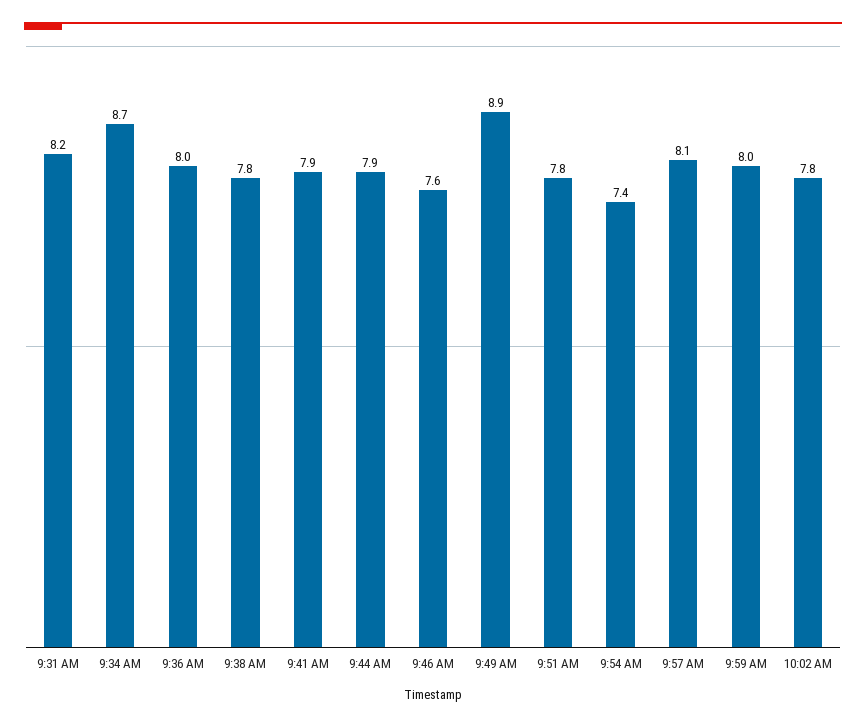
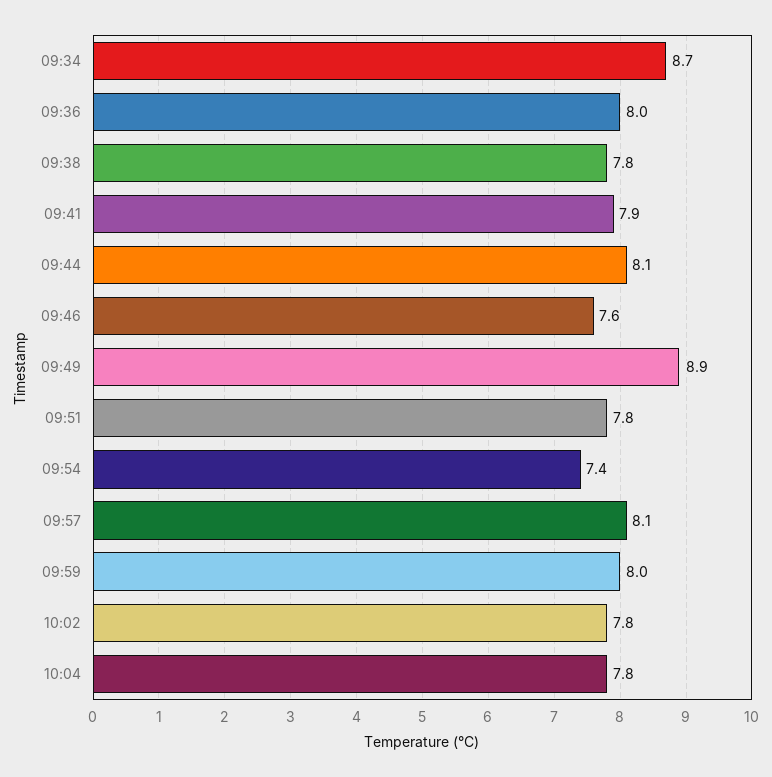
9:31 AM: 8.2 -> none
9:44 AM: 7.9 -> 8.1
10:04: none -> 7.8

